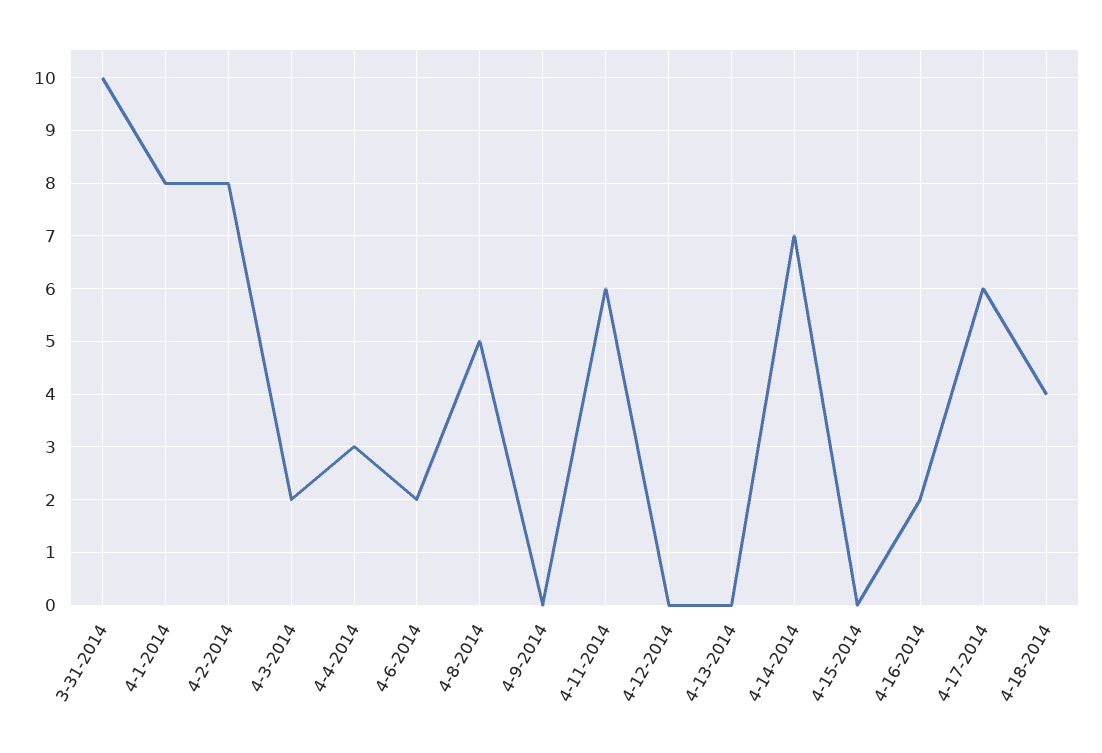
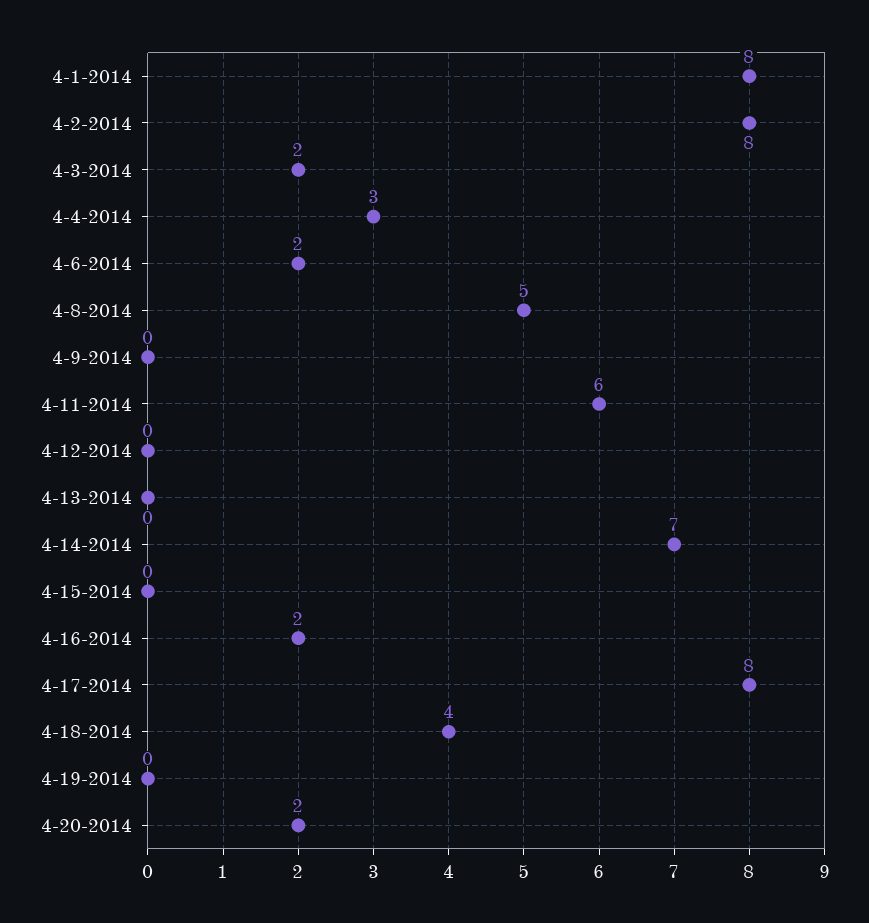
3-31-2014: 10 -> none
4-17-2014: 6 -> 8
4-19-2014: none -> 0
4-20-2014: none -> 2

